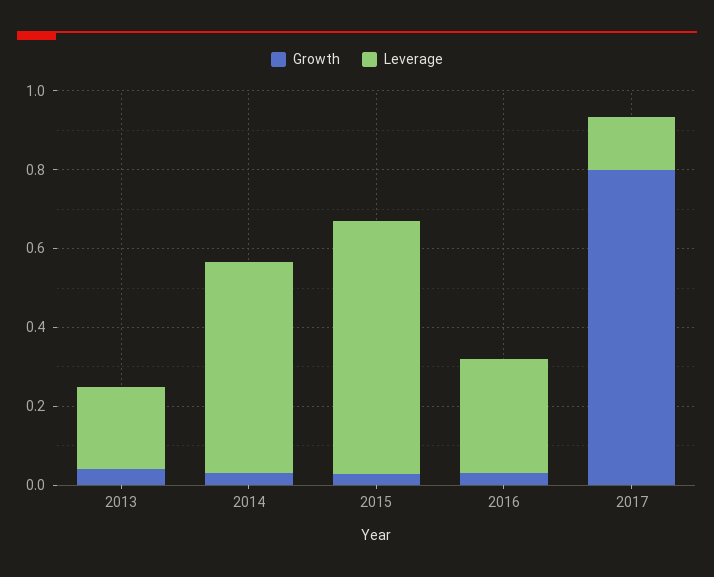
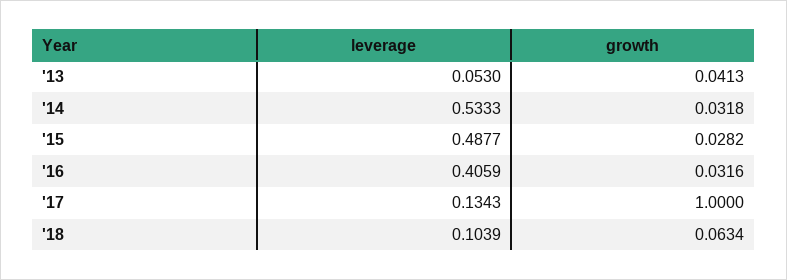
Leverage, 2013: 0.2 -> 0.053
Leverage, 2015: 0.65 -> 0.4877
Leverage, 2016: 0.3 -> 0.4059
Growth, 2017: 0.8 -> 1
Leverage, '18: none -> 0.1039
Growth, '18: none -> 0.0634

